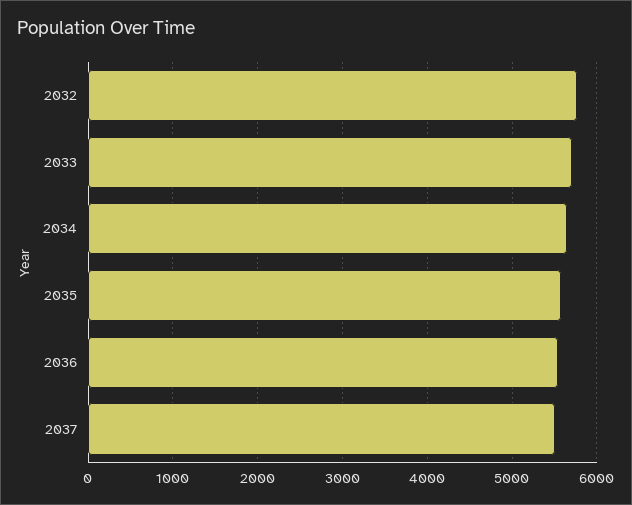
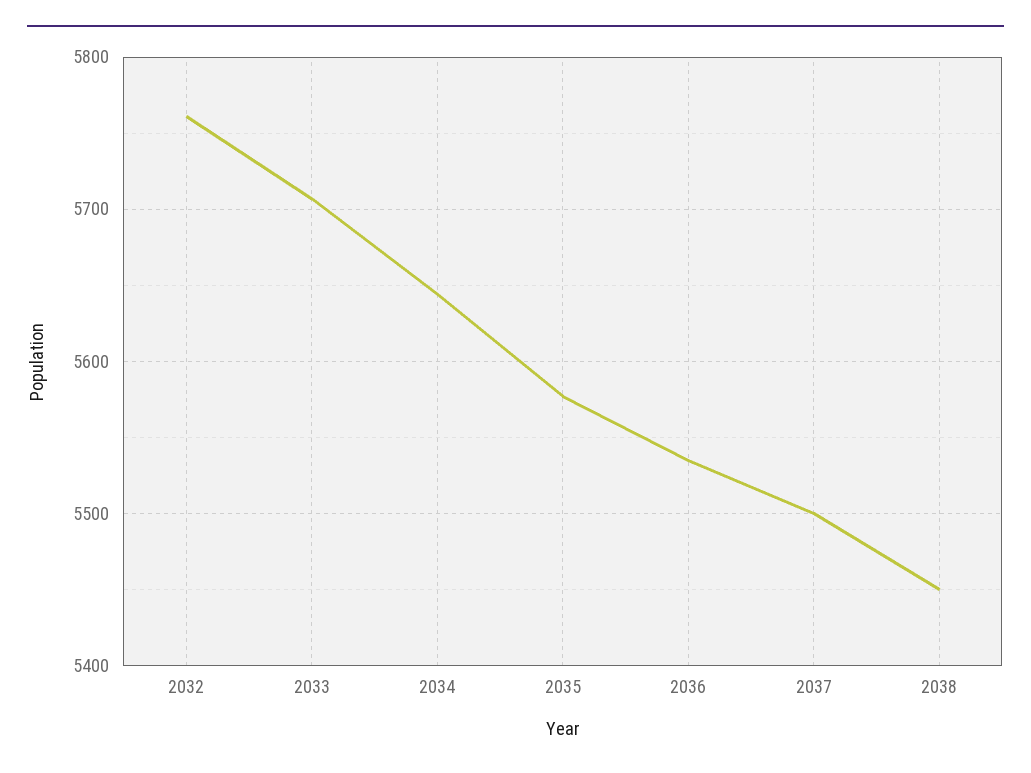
2038: none -> 5450

